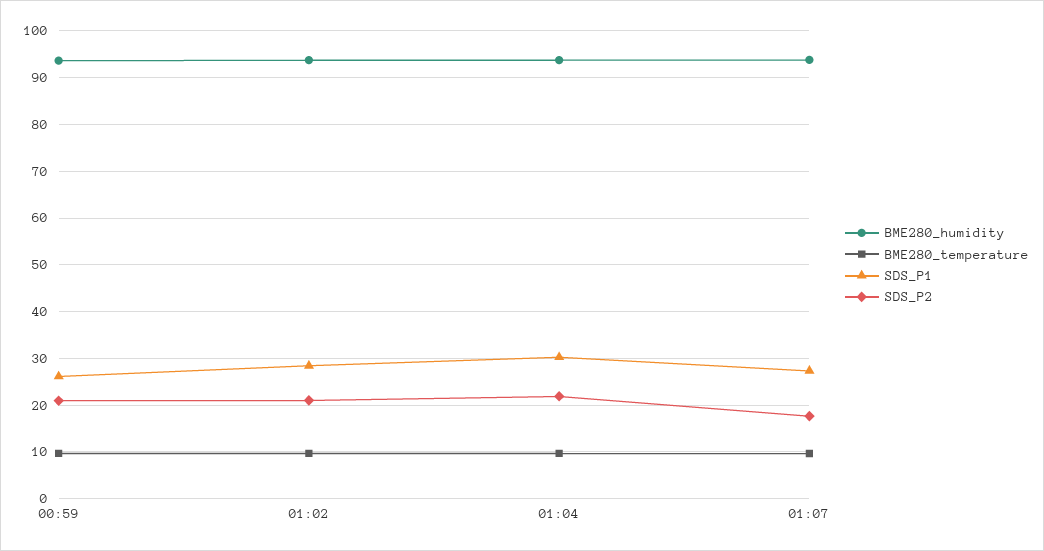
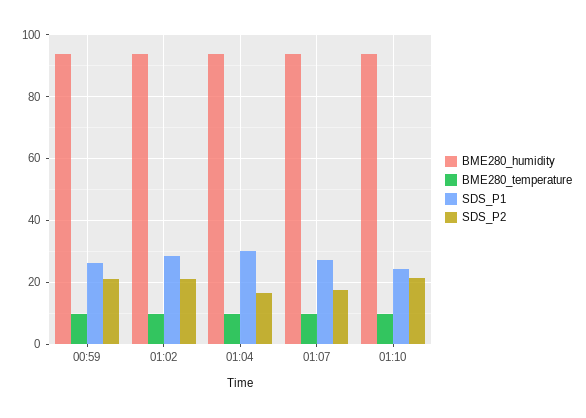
SDS_P2, 01:04: 22 -> 16
BME280_humidity, 01:10: none -> 94
BME280_temperature, 01:10: none -> 10
SDS_P1, 01:10: none -> 24
SDS_P2, 01:10: none -> 22

